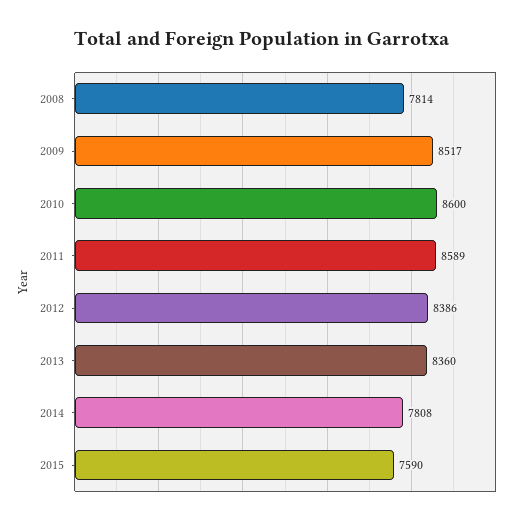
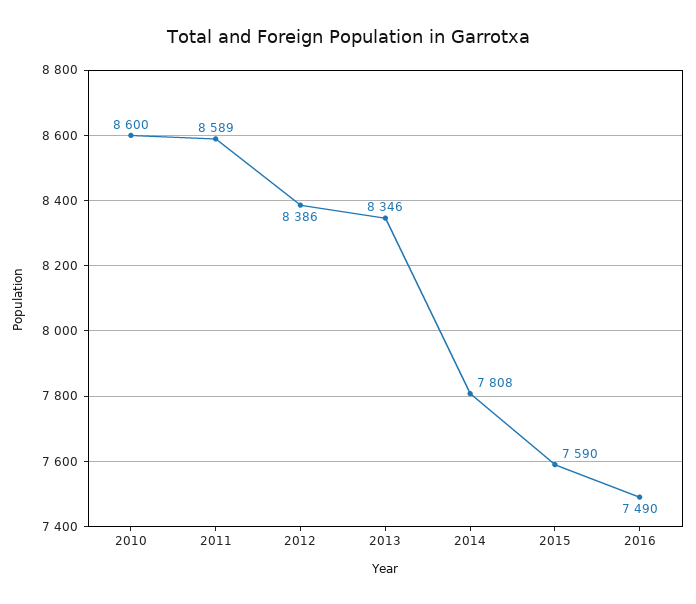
2008: 7814 -> none
2009: 8517 -> none
2013: 8360 -> 8346
2016: none -> 7490

